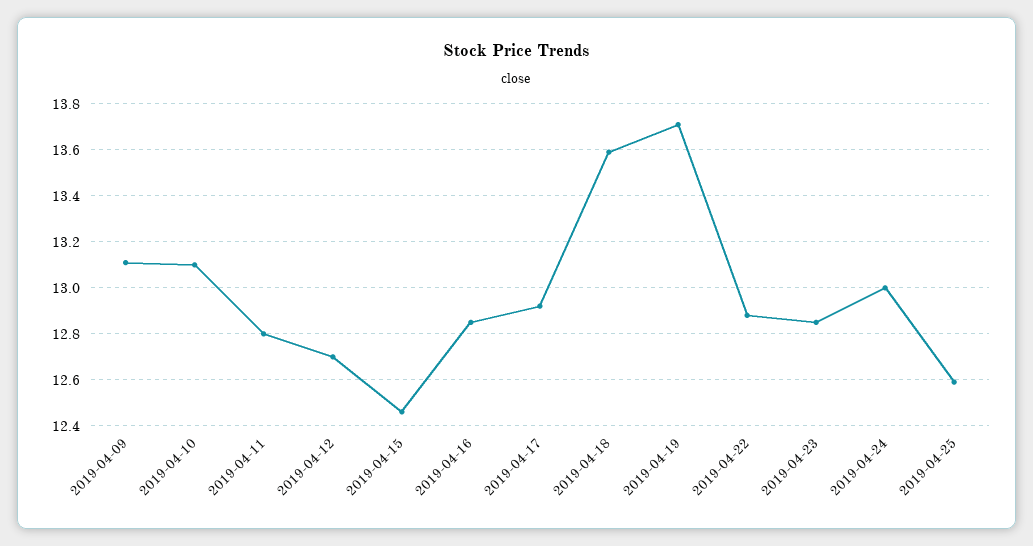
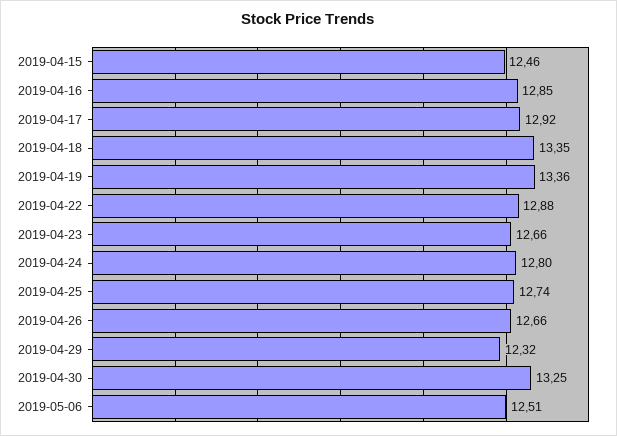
2019-04-09: 13.1 -> none
2019-04-10: 13.1 -> none
2019-04-11: 12.8 -> none
2019-04-12: 12.7 -> none
2019-04-18: 13.6 -> 13.35
2019-04-19: 13.7 -> 13.36
2019-04-23: 12.85 -> 12.66
2019-04-24: 13 -> 12.8
2019-04-25: 12.6 -> 12.74
2019-04-26: none -> 12.66
2019-04-29: none -> 12.32
2019-04-30: none -> 13.25
2019-05-06: none -> 12.51

